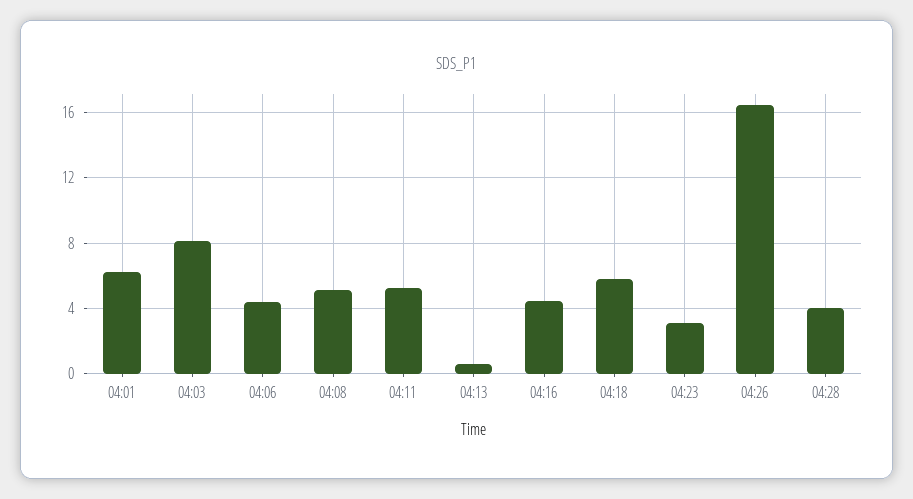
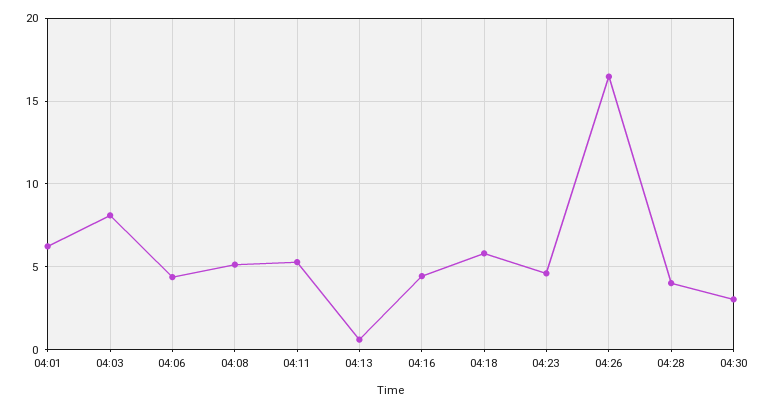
04:23: 3 -> 4.5
04:30: none -> 3

